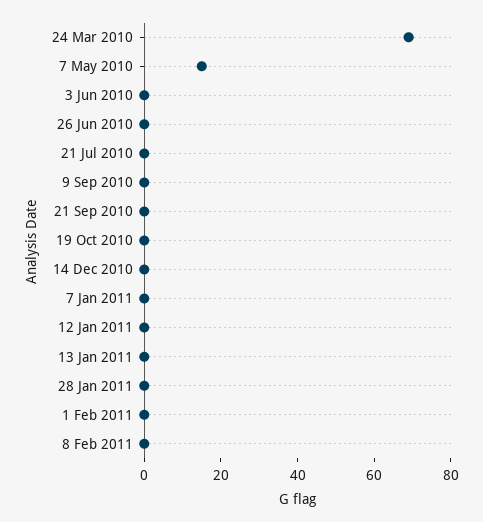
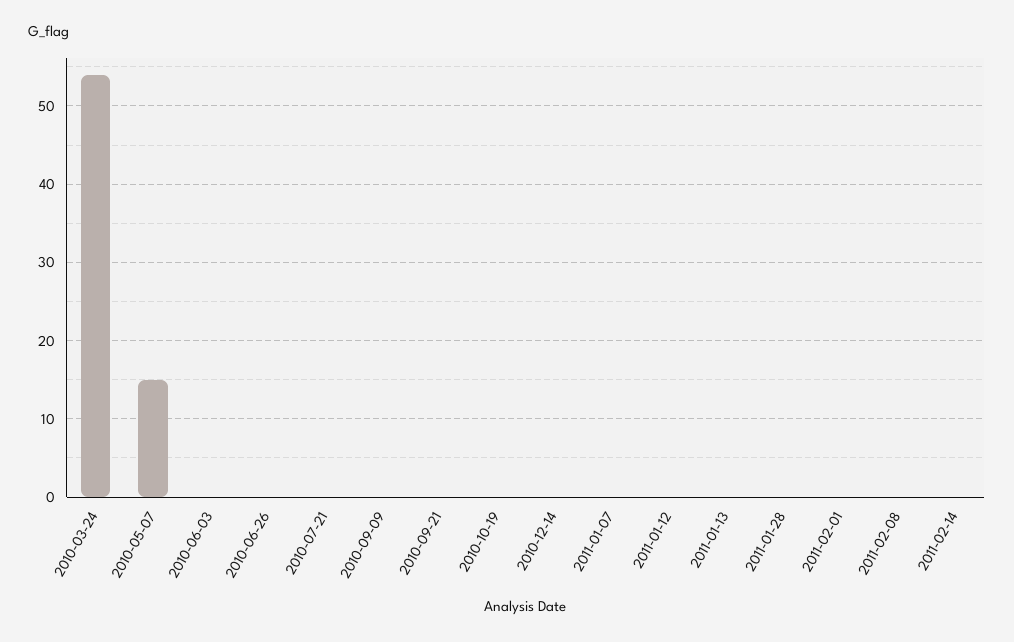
24 Mar 2010: 70 -> 54
2011-02-14: none -> 0

